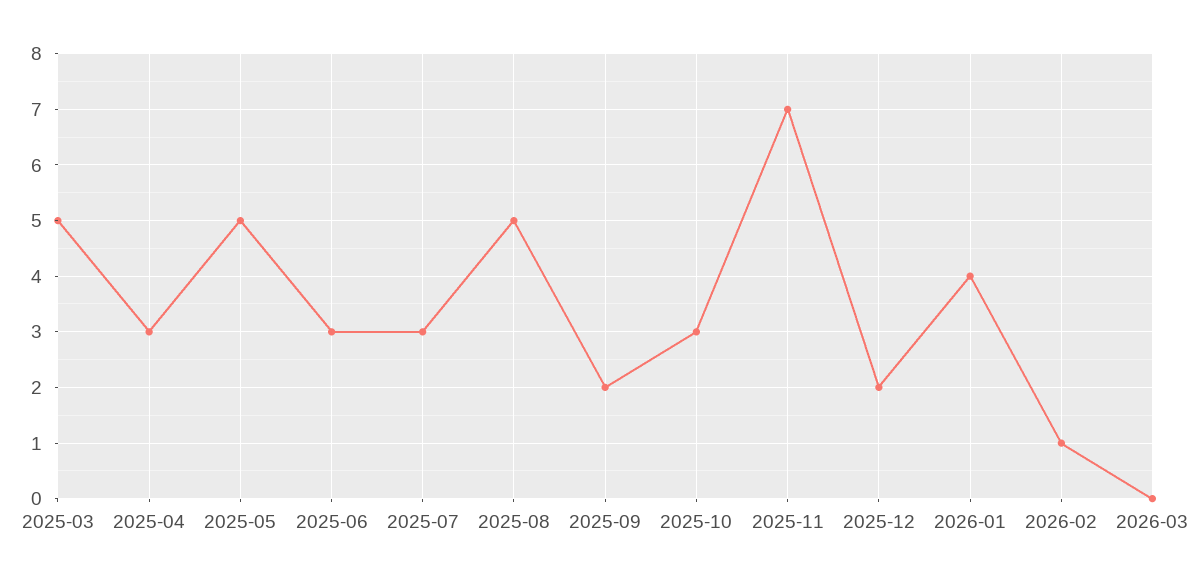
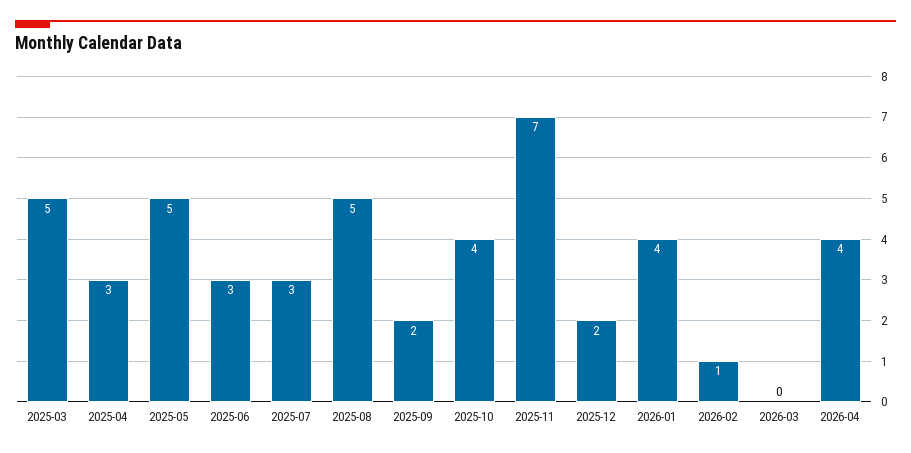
2025-10: 3 -> 4
2026-04: none -> 4

